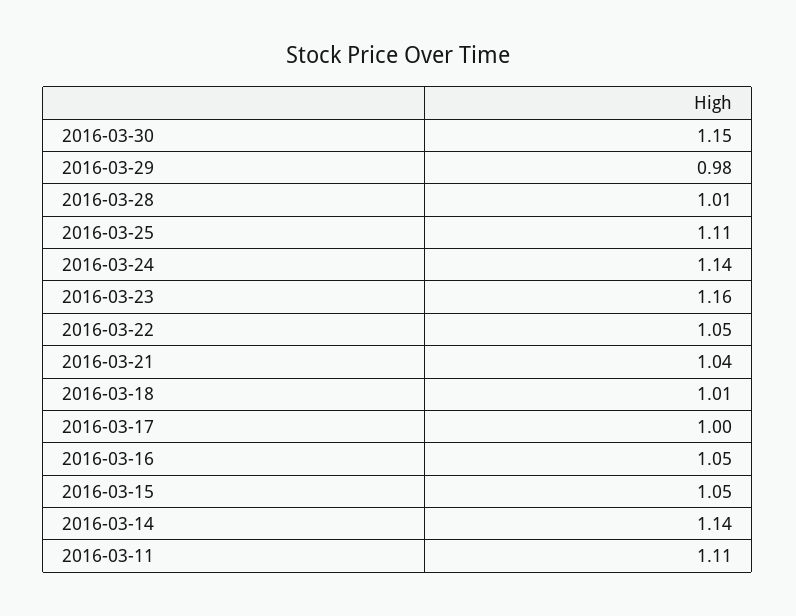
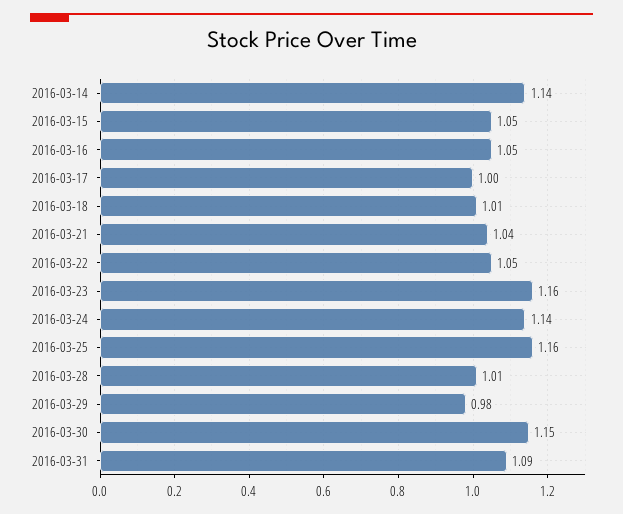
2016-03-25: 1.11 -> 1.16
2016-03-11: 1.11 -> none
2016-03-31: none -> 1.09

